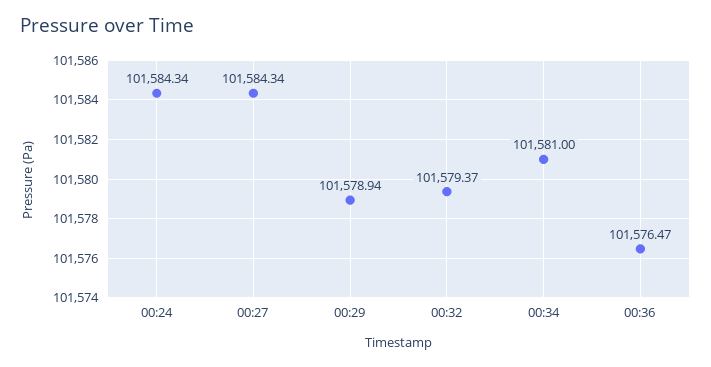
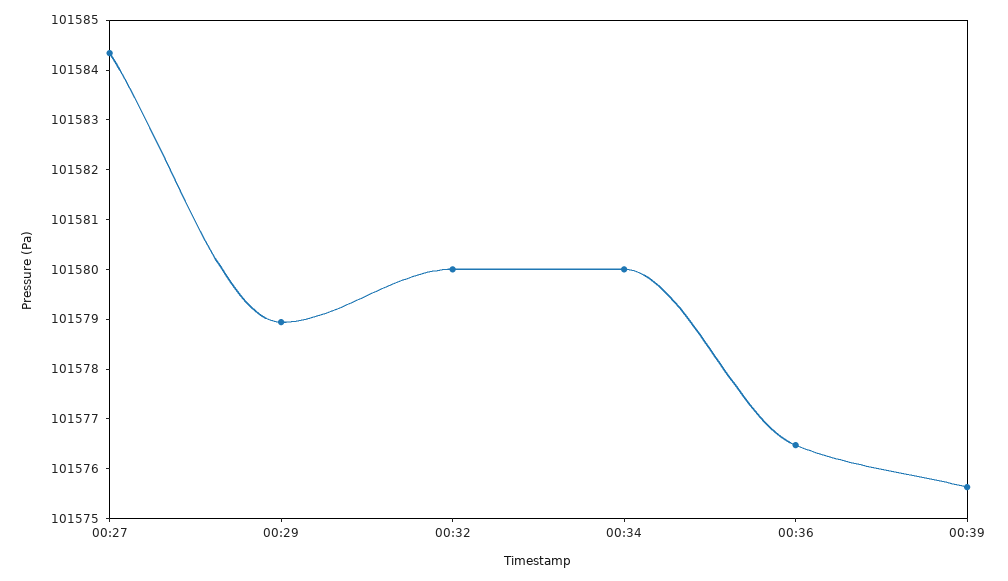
00:24: 101584.34 -> none
00:32: 101579.37 -> 101580
00:34: 101581 -> 101580
00:39: none -> 101575.6

